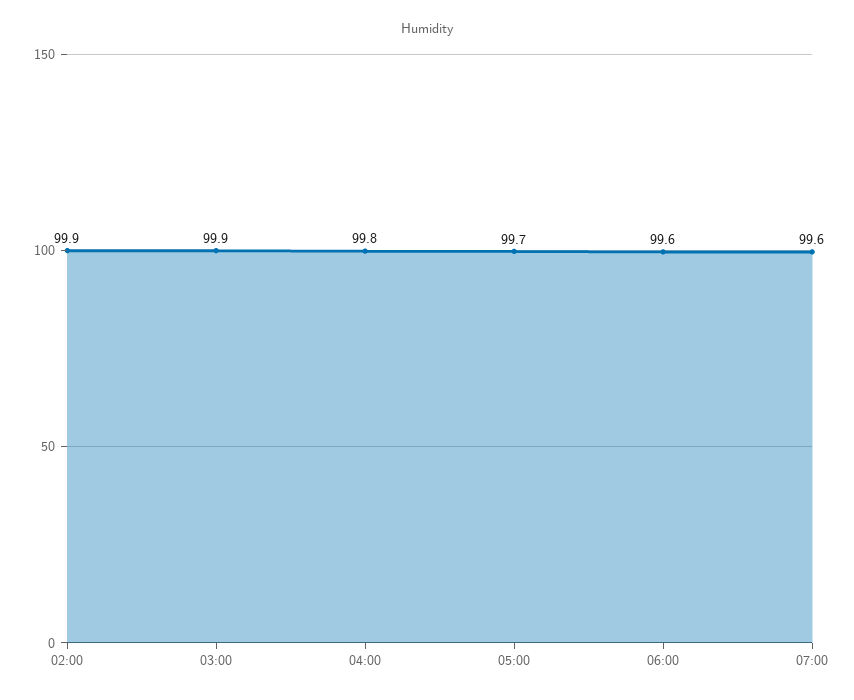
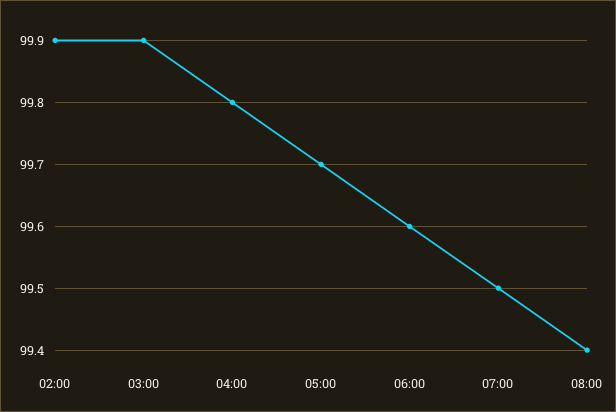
07:00: 99.6 -> 99.5
08:00: none -> 99.4

